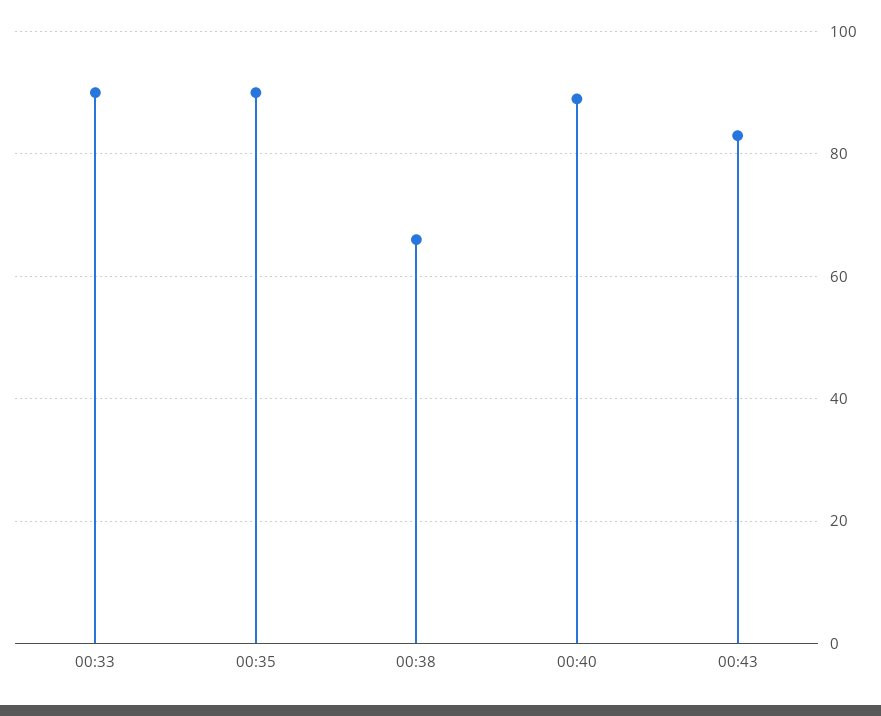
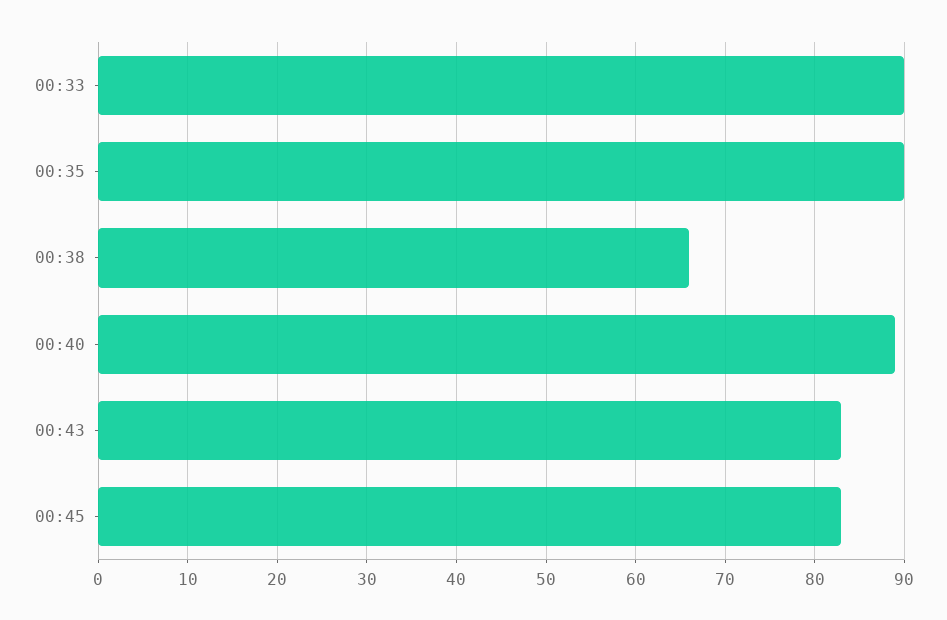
00:45: none -> 83

